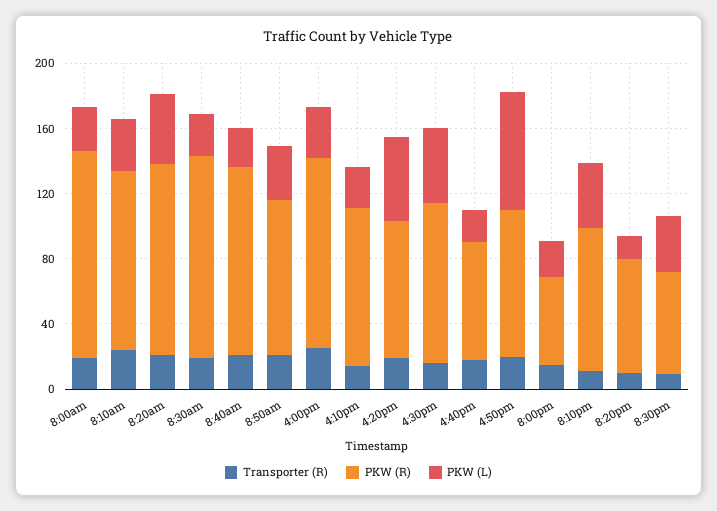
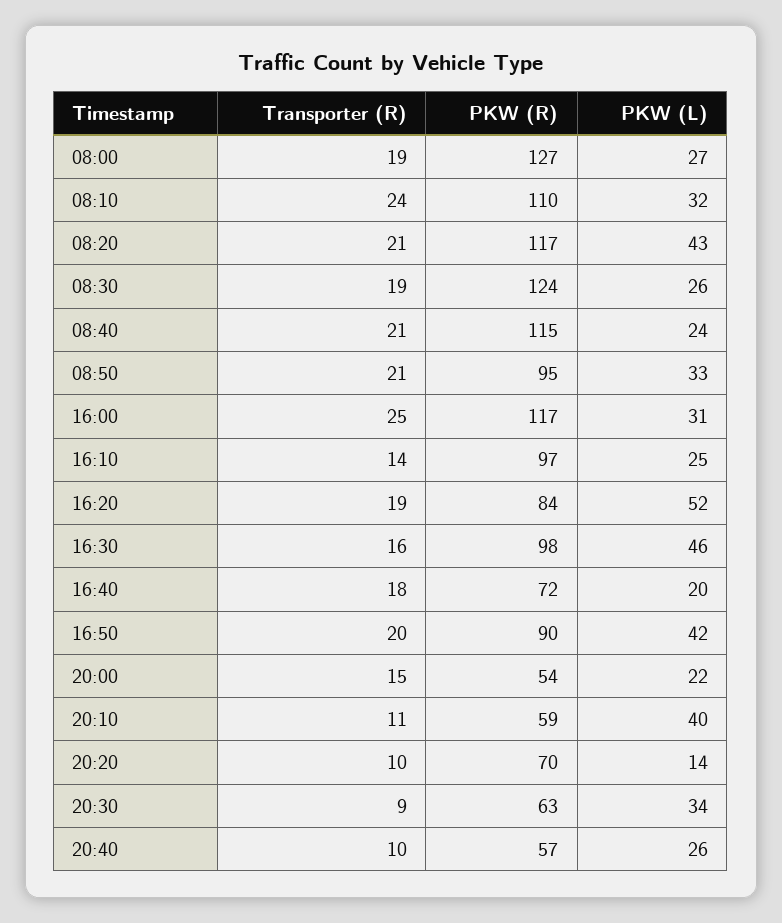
PKW (L), 4:50pm: 70 -> 42
PKW (R), 8:10pm: 90 -> 59
Transporter (R), 20:40: none -> 10
PKW (R), 20:40: none -> 57
PKW (L), 20:40: none -> 26

